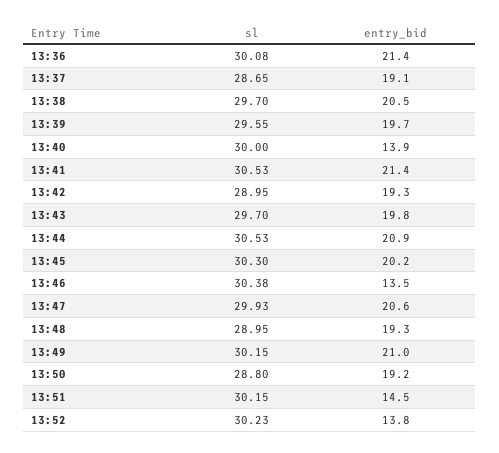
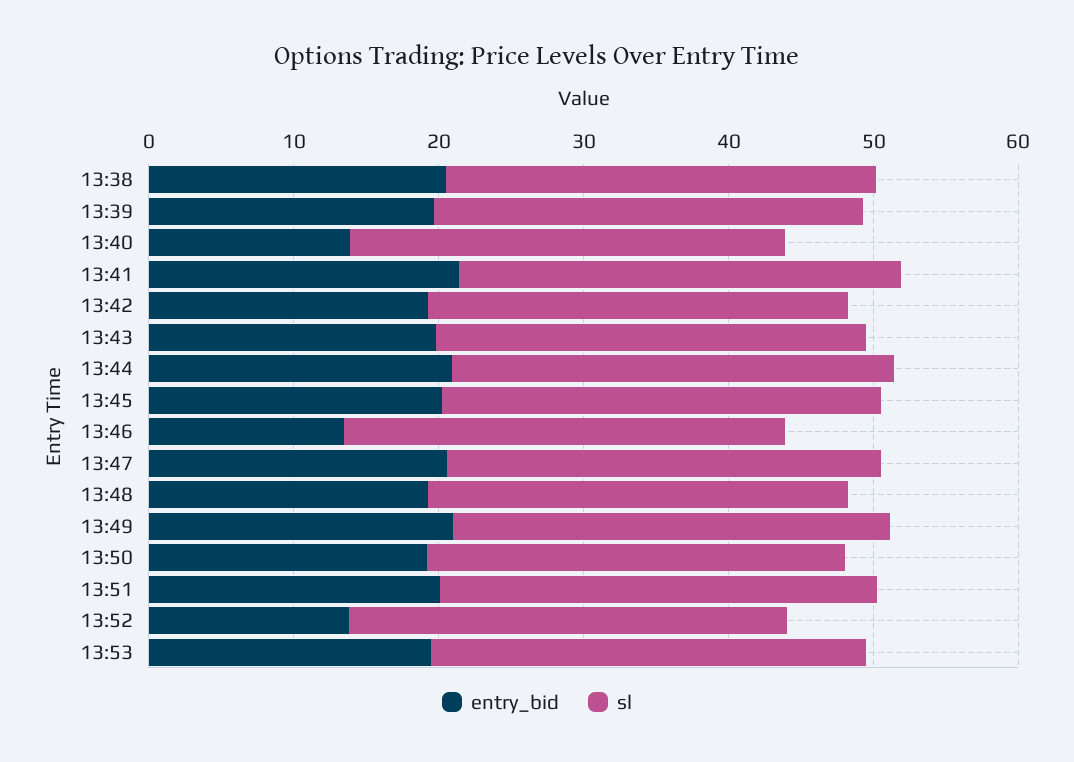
sl, 13:36: 30.08 -> none
entry_bid, 13:36: 21.4 -> none
sl, 13:37: 28.65 -> none
entry_bid, 13:37: 19.1 -> none
entry_bid, 13:51: 14.5 -> 20
entry_bid, 13:53: none -> 20
sl, 13:53: none -> 30

